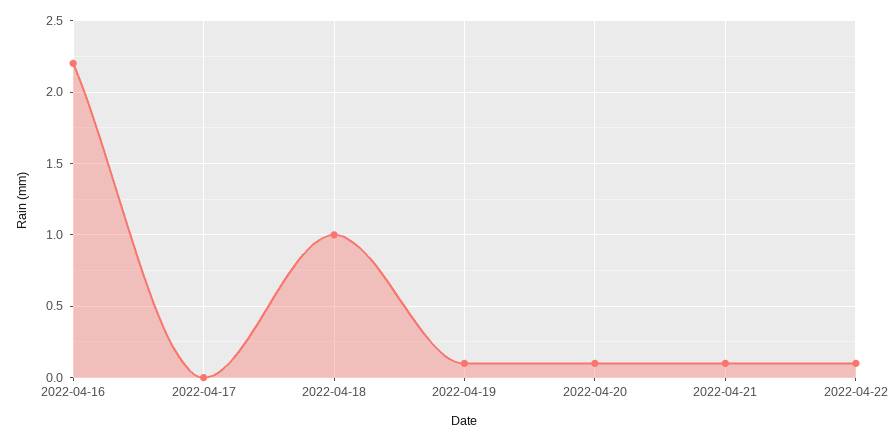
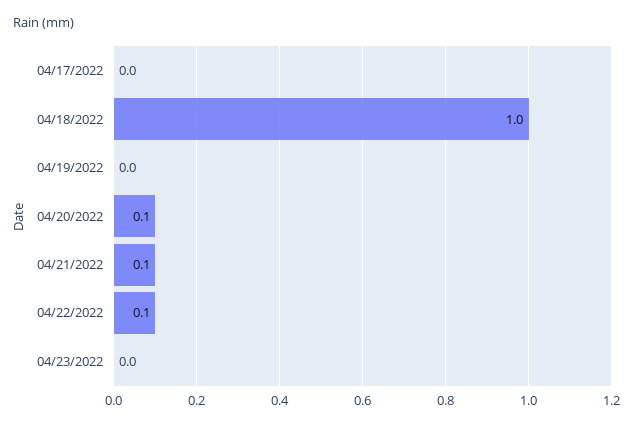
2022-04-16: 2.2 -> none
2022-04-19: 0.1 -> 0
04/23/2022: none -> 0

